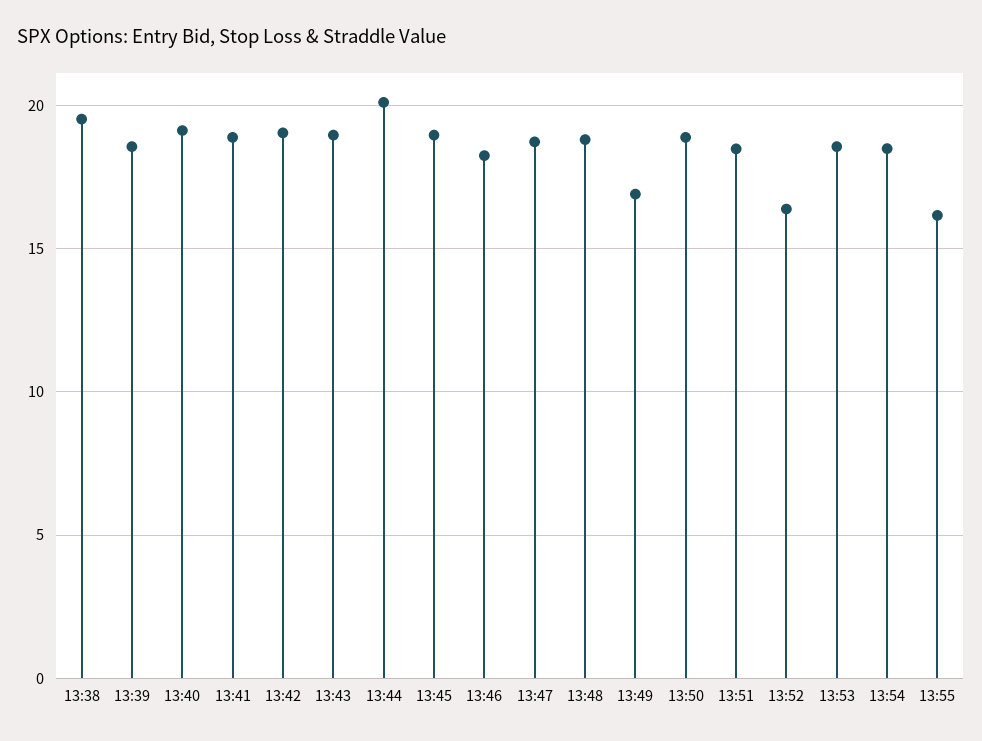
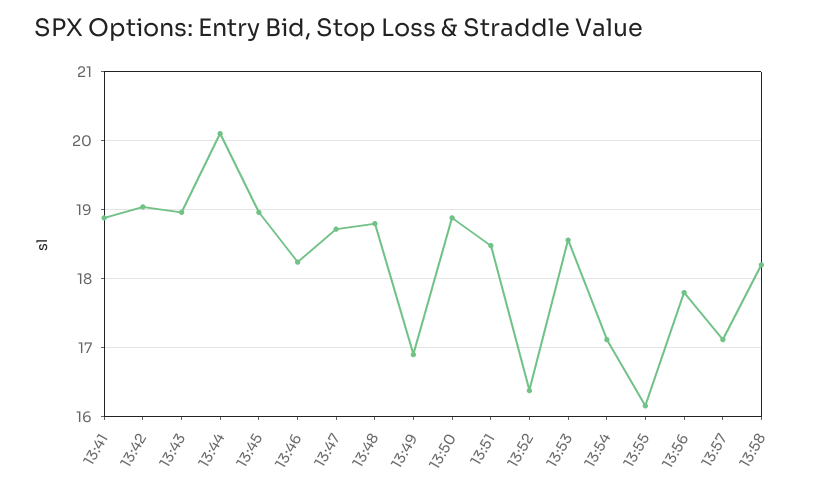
13:38: 19.5 -> none
13:39: 18.5 -> none
13:40: 19 -> none
13:54: 18.5 -> 17.1
13:56: none -> 17.8
13:57: none -> 17.1
13:58: none -> 18.2

